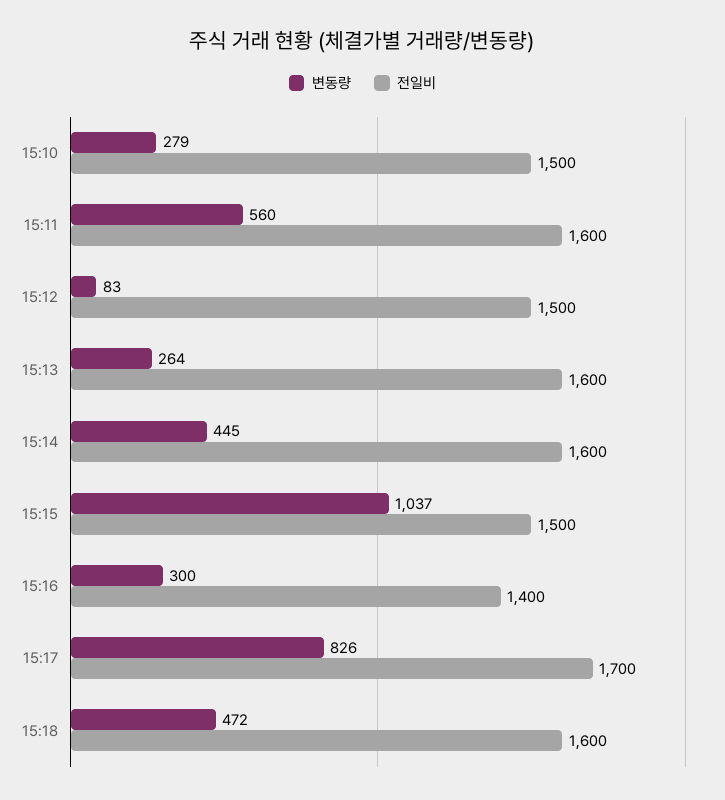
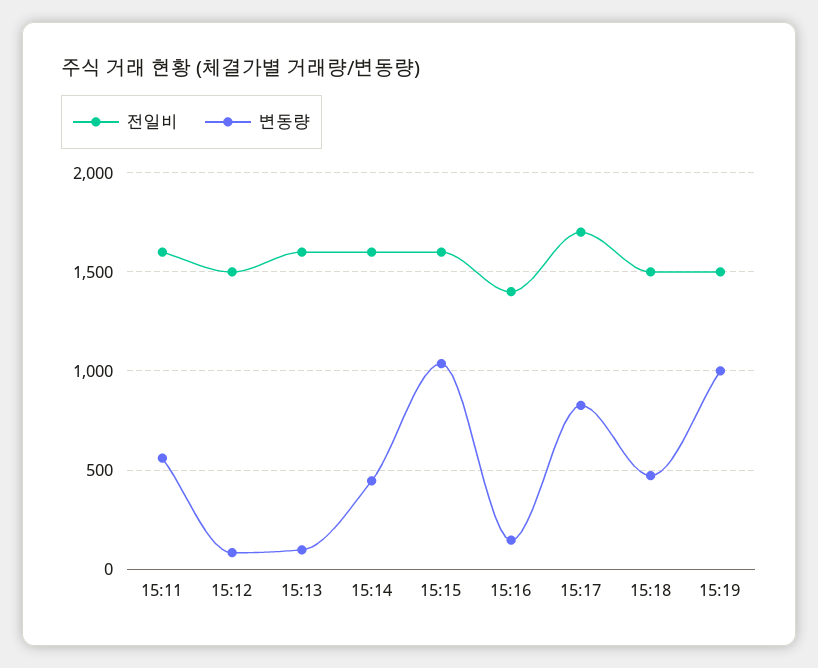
변동량, 15:10: 279 -> none
전일비, 15:10: 1500 -> none
변동량, 15:13: 264 -> 100
전일비, 15:15: 1500 -> 1600
변동량, 15:16: 300 -> 150
전일비, 15:18: 1600 -> 1500
전일비, 15:19: none -> 1500
변동량, 15:19: none -> 1000

